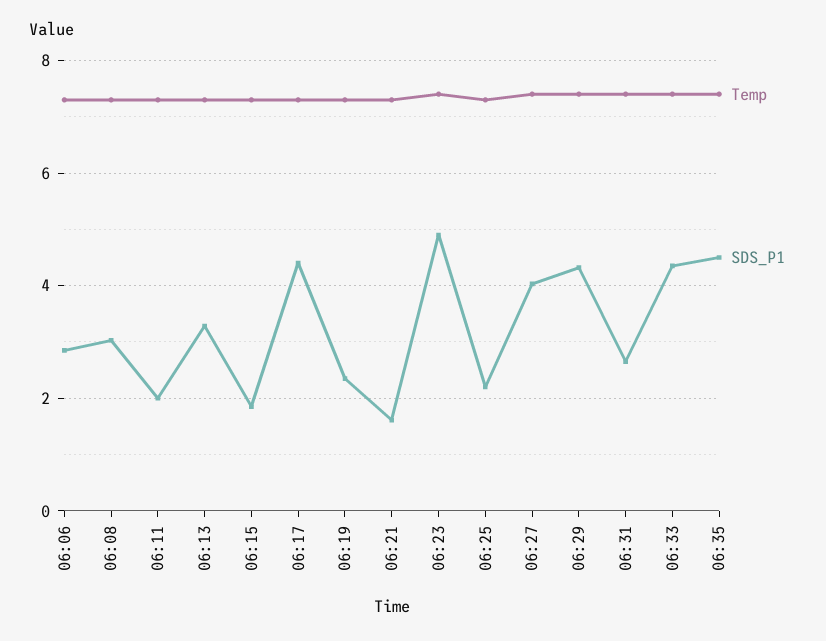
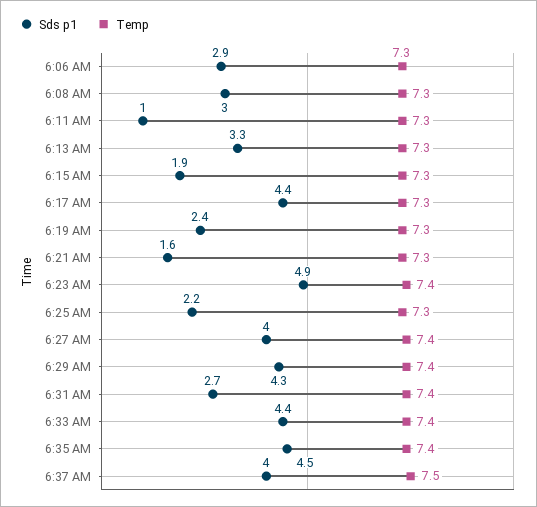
SDS_P1, 06:11: 2 -> 1
SDS_P1, 6:37 AM: none -> 4
Temp, 6:37 AM: none -> 7.5

